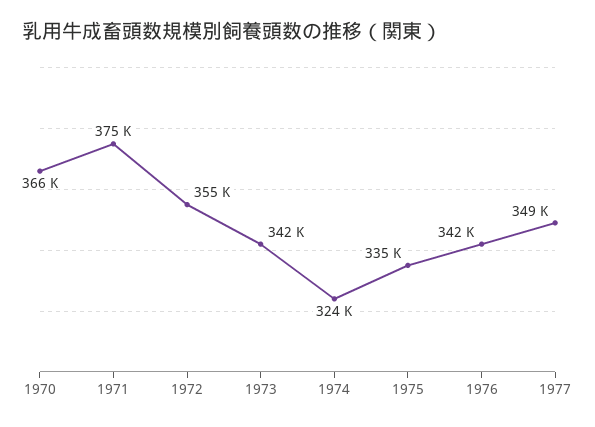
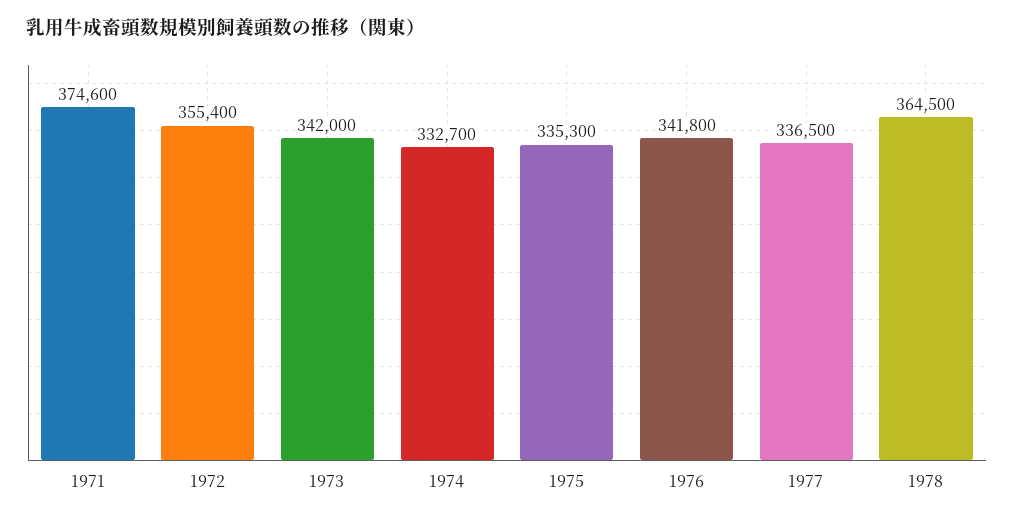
1970: 366000 -> none
1974: 324000 -> 332700
1977: 349000 -> 336500
1978: none -> 364500

